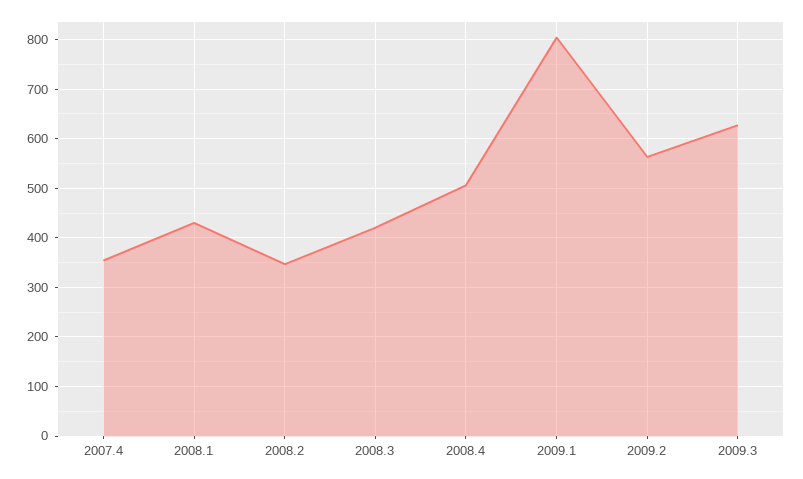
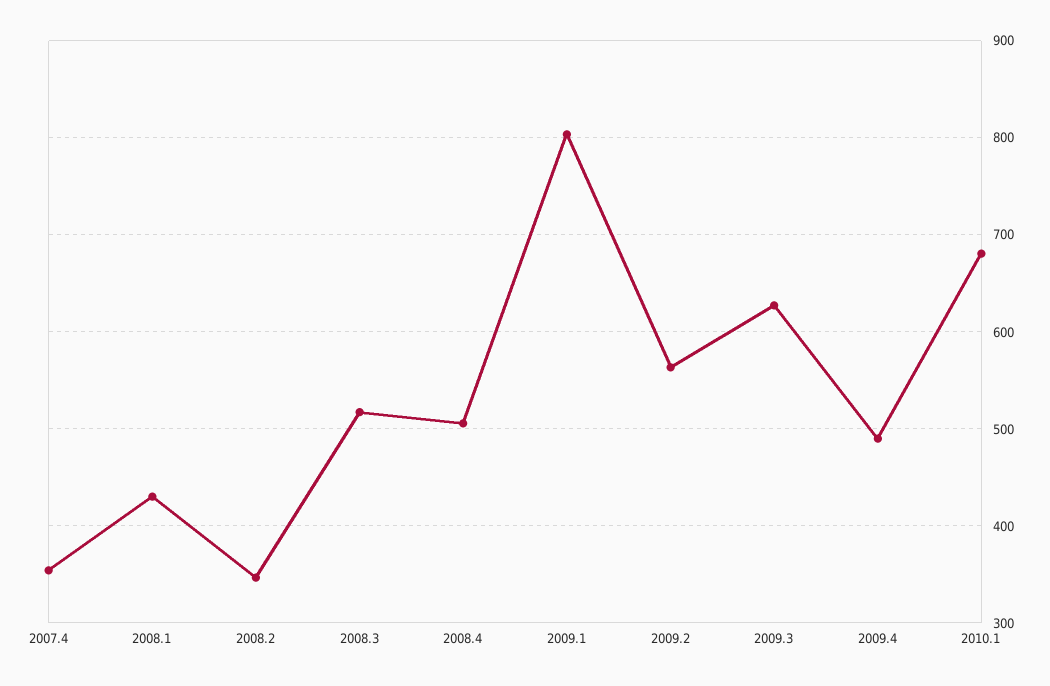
2008.3: 420 -> 520
2009.4: none -> 490
2010.1: none -> 680

